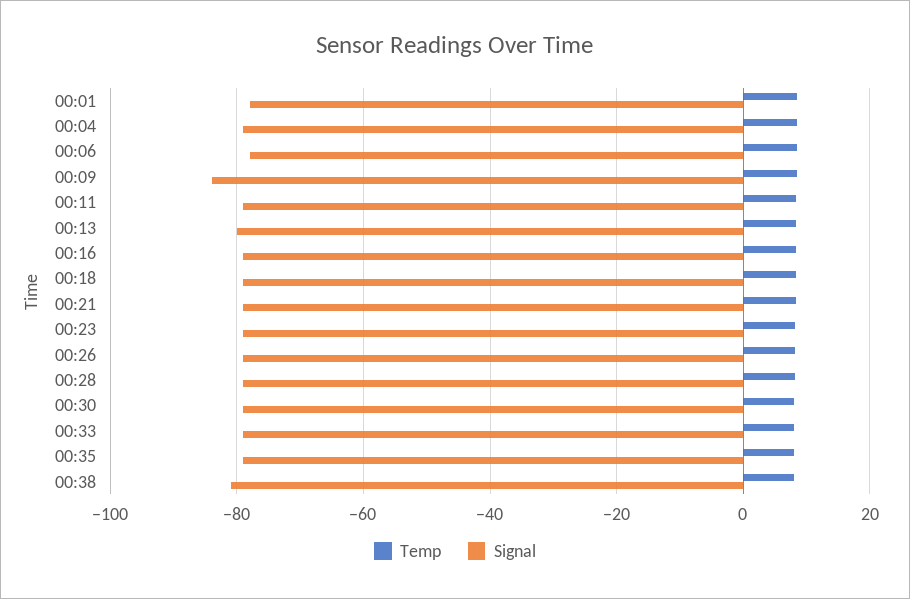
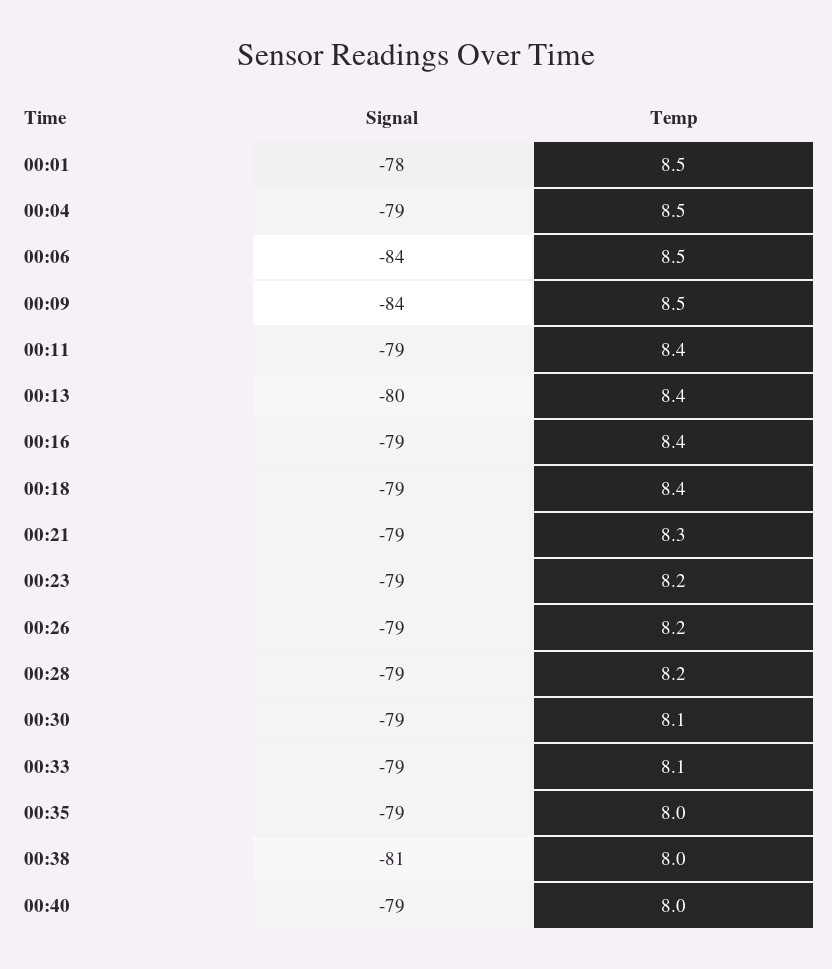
Signal, 00:06: -78 -> -84
Signal, 00:40: none -> -79
Temp, 00:40: none -> 8

